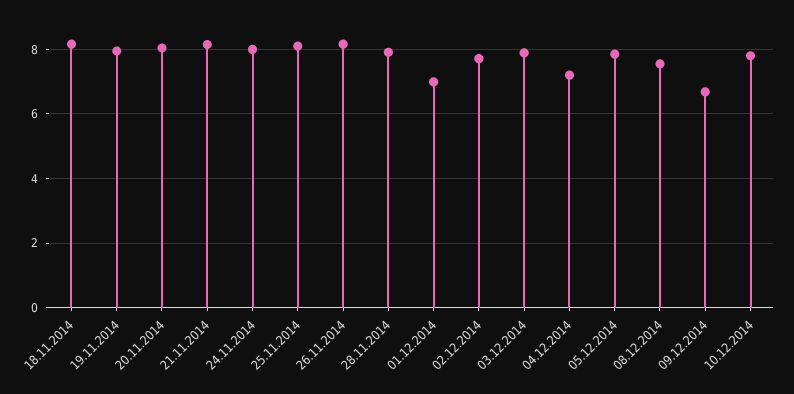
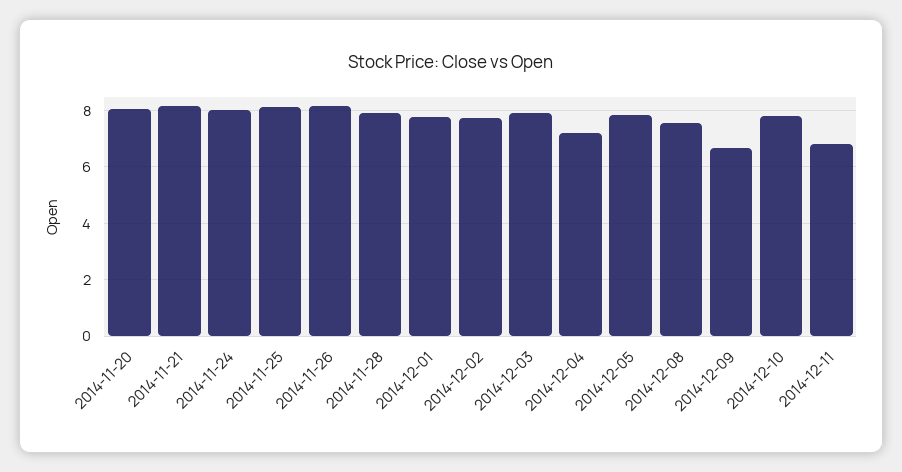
18.11.2014: 8.2 -> none
19.11.2014: 8 -> none
01.12.2014: 7 -> 7.75
2014-12-11: none -> 6.75

